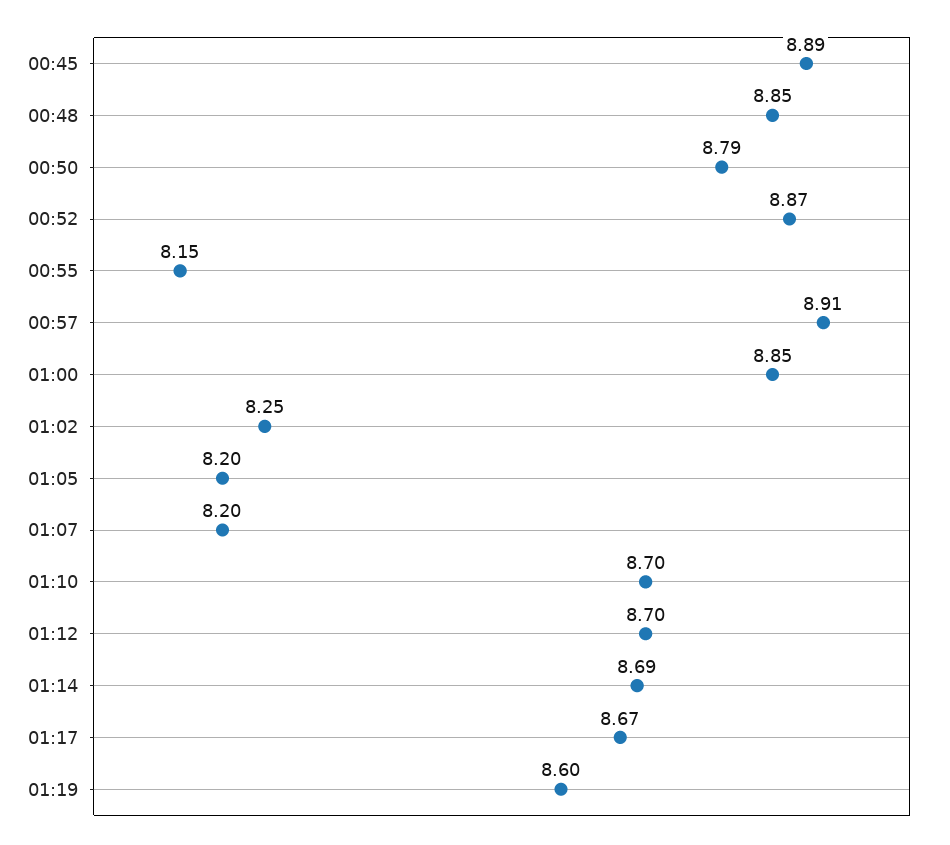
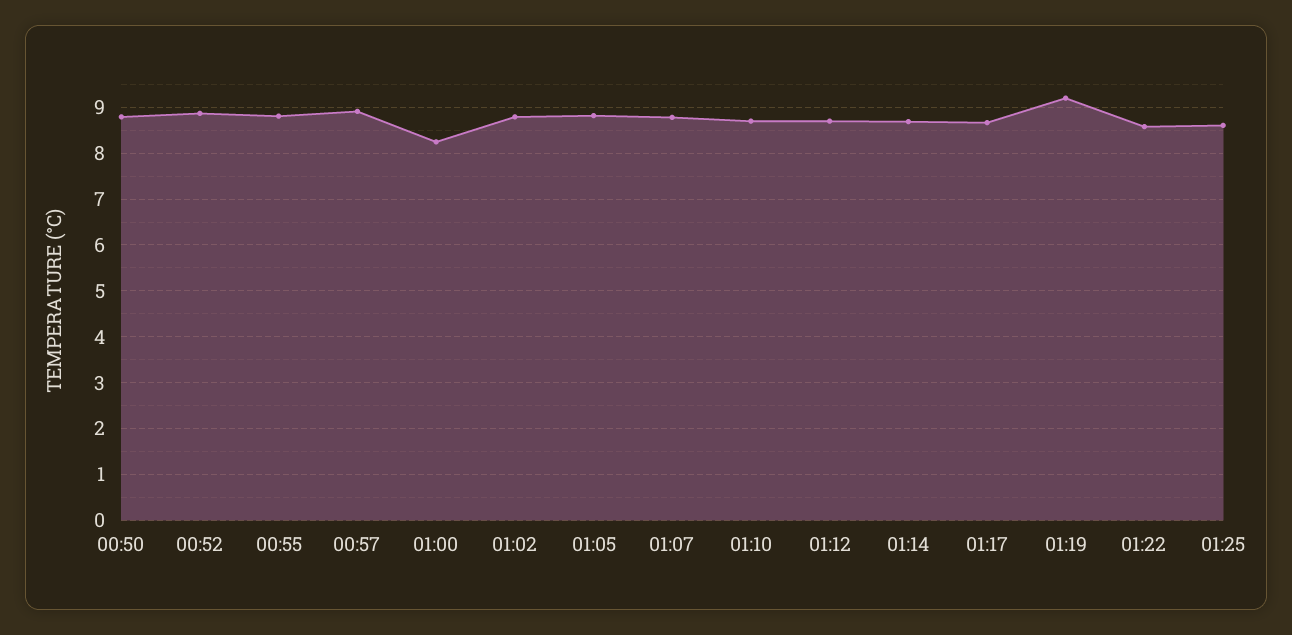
00:45: 8.89 -> none
00:48: 8.85 -> none
00:55: 8.15 -> 8.8
01:00: 8.85 -> 8.2
01:02: 8.25 -> 8.8
01:05: 8.2 -> 8.8
01:07: 8.2 -> 8.8
01:19: 8.6 -> 9.2
01:22: none -> 8.6
01:25: none -> 8.6

